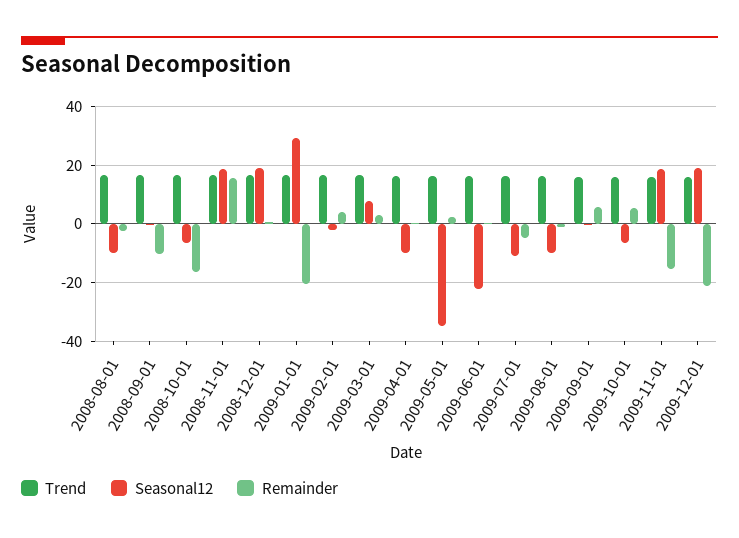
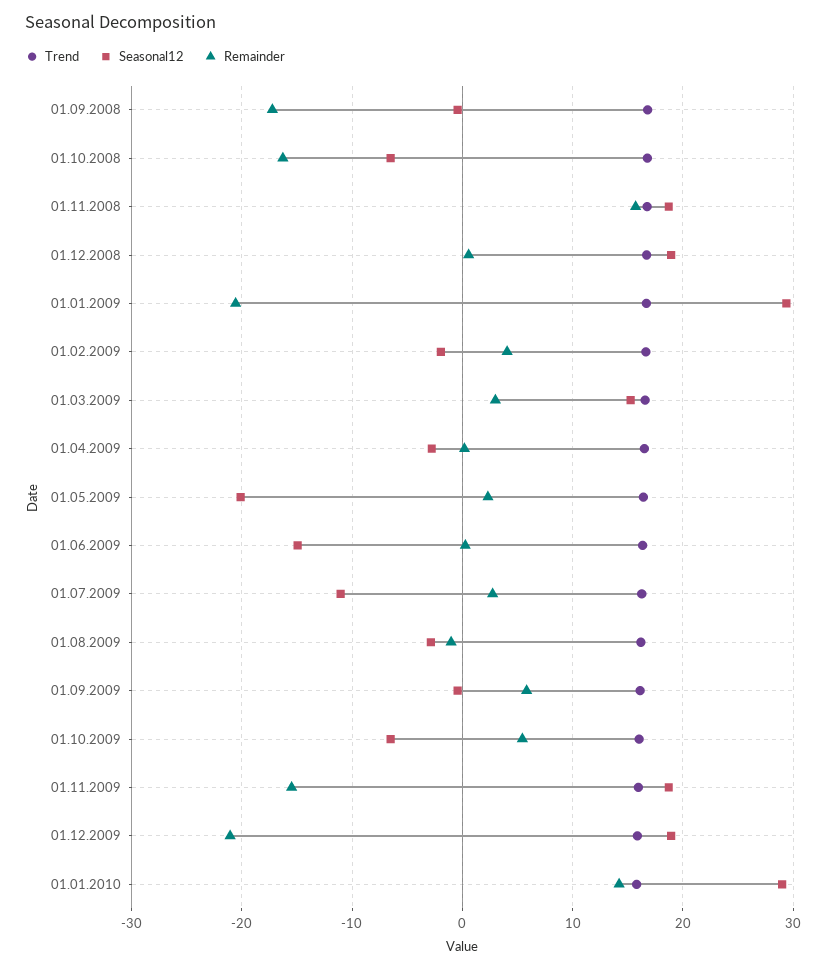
Trend, 2008-08-01: 17.5 -> none
Seasonal12, 2008-08-01: -10 -> none
Remainder, 2008-08-01: -2.5 -> none
Remainder, 2008-09-01: -10 -> -17
Seasonal12, 2009-03-01: 7.5 -> 15
Seasonal12, 2009-04-01: -10 -> -3
Seasonal12, 2009-05-01: -35 -> -20
Seasonal12, 2009-06-01: -22.5 -> -15
Remainder, 2009-07-01: -5 -> 3
Seasonal12, 2009-08-01: -10 -> -3
Trend, 01.01.2010: none -> 16
Seasonal12, 01.01.2010: none -> 29
Remainder, 01.01.2010: none -> 14

